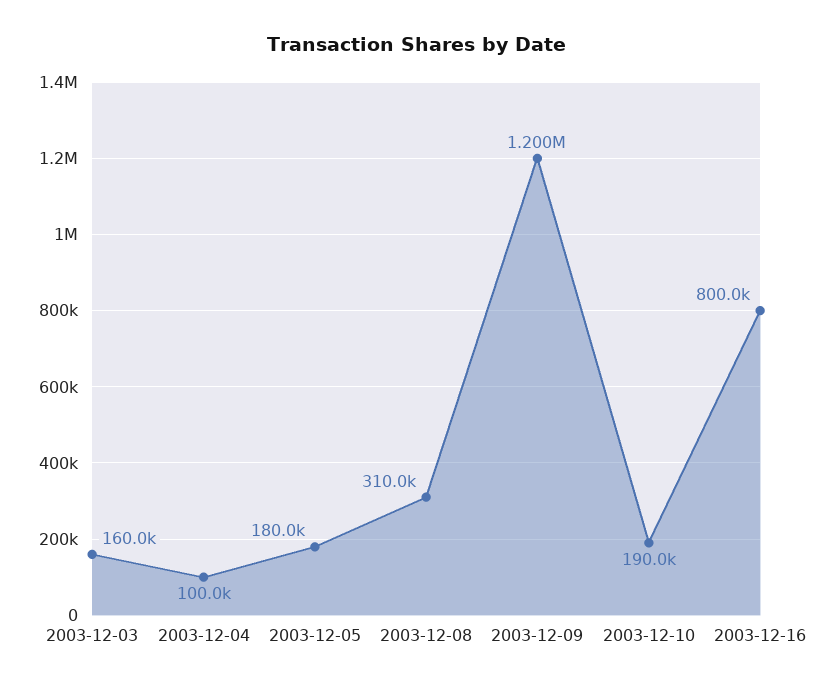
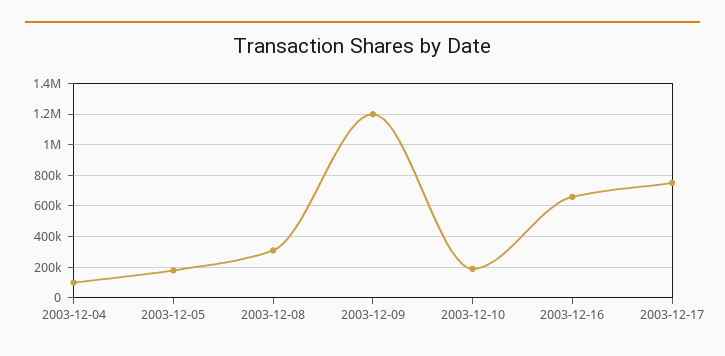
2003-12-03: 160000 -> none
2003-12-16: 800000 -> 650000
2003-12-17: none -> 750000

